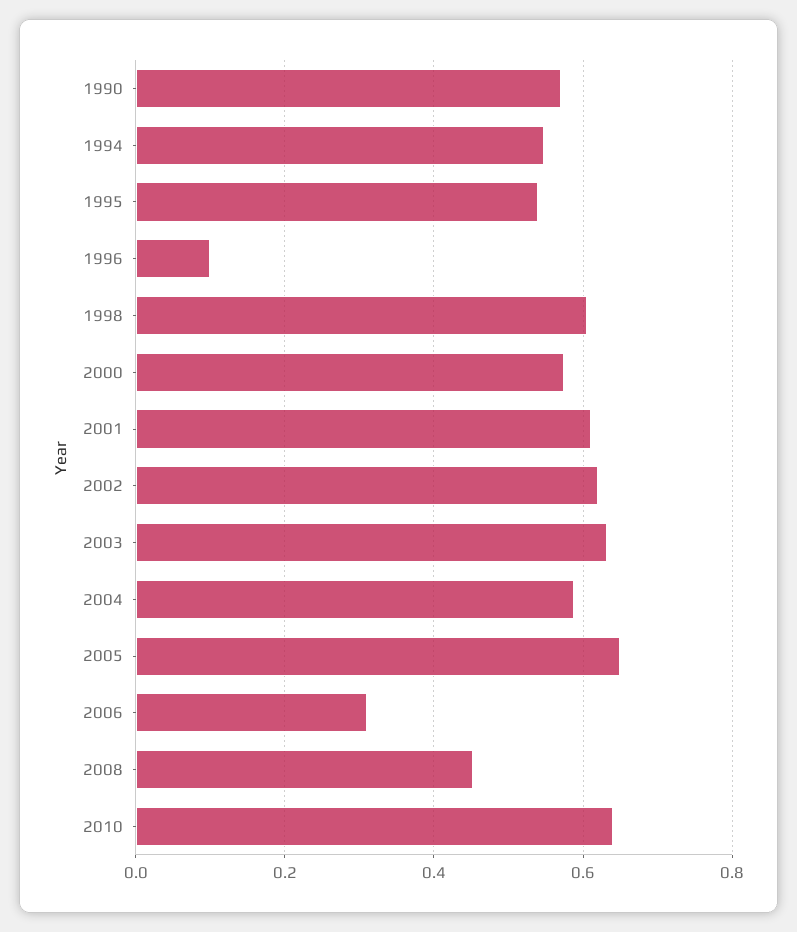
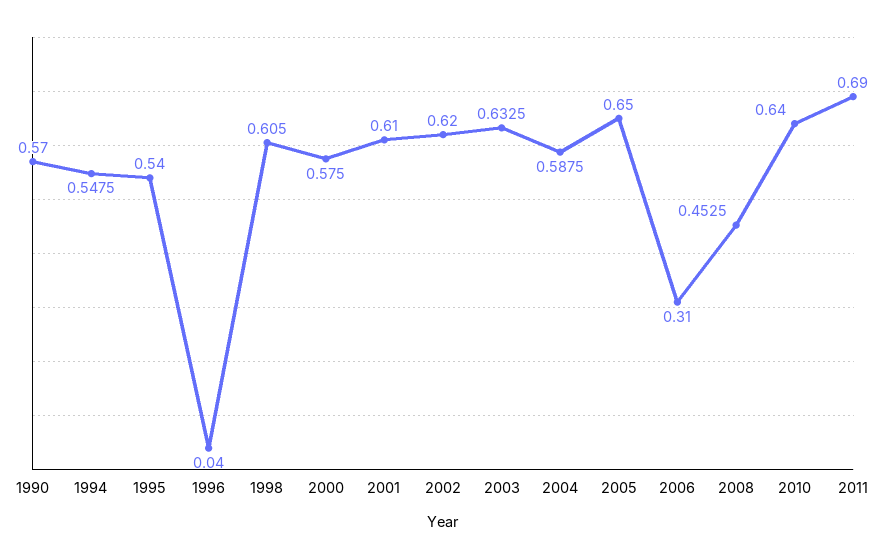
1996: 0.1 -> 0.04
2011: none -> 0.69

